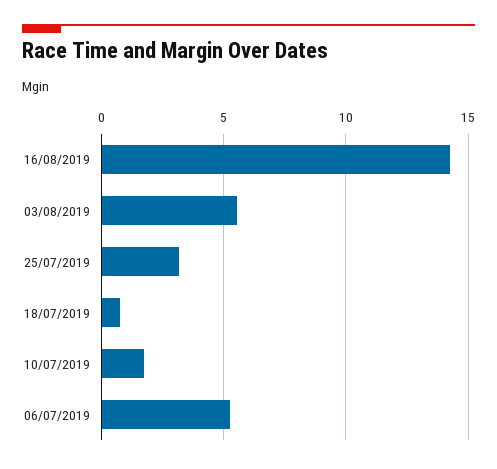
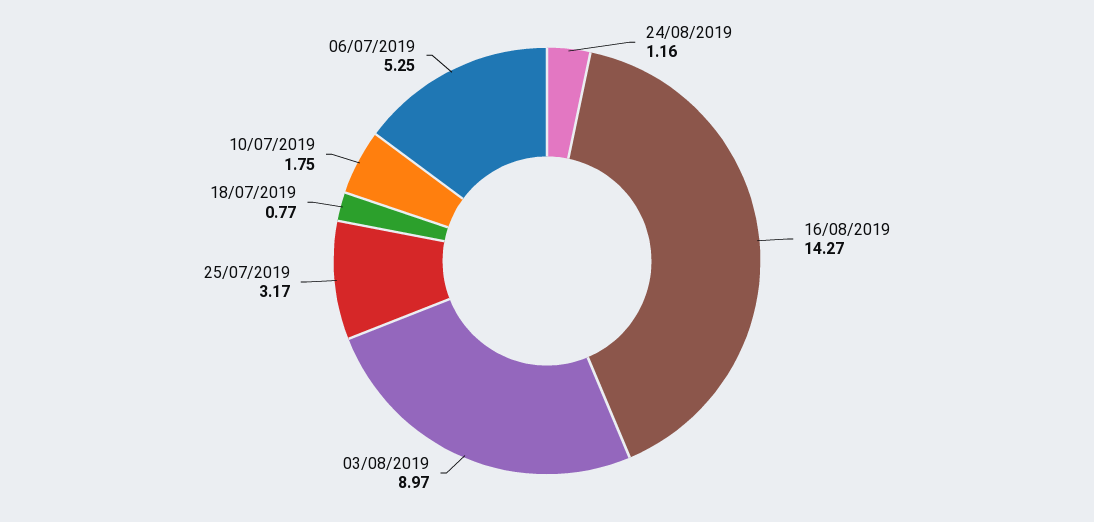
03/08/2019: 5.5 -> 8.97
24/08/2019: none -> 1.16

